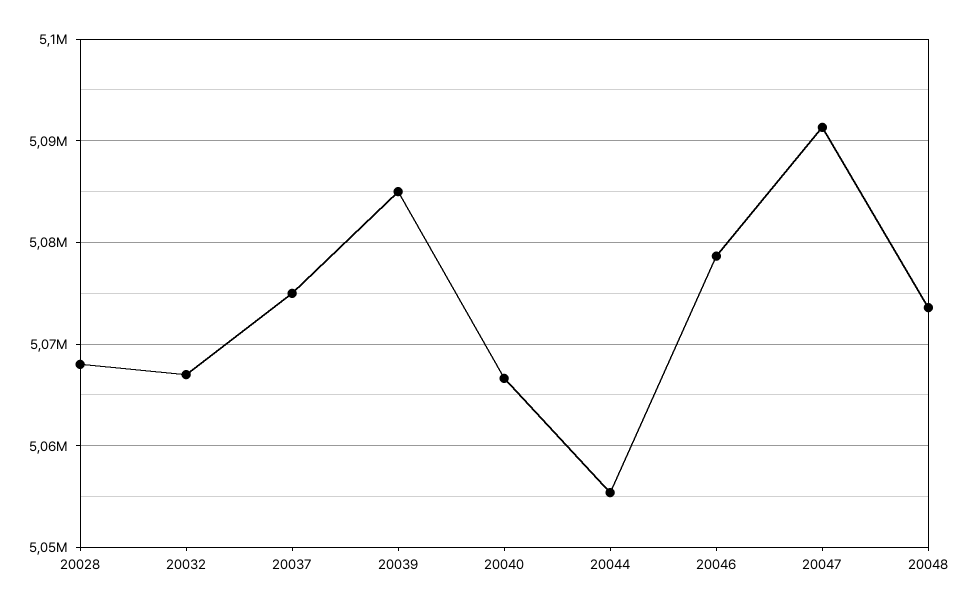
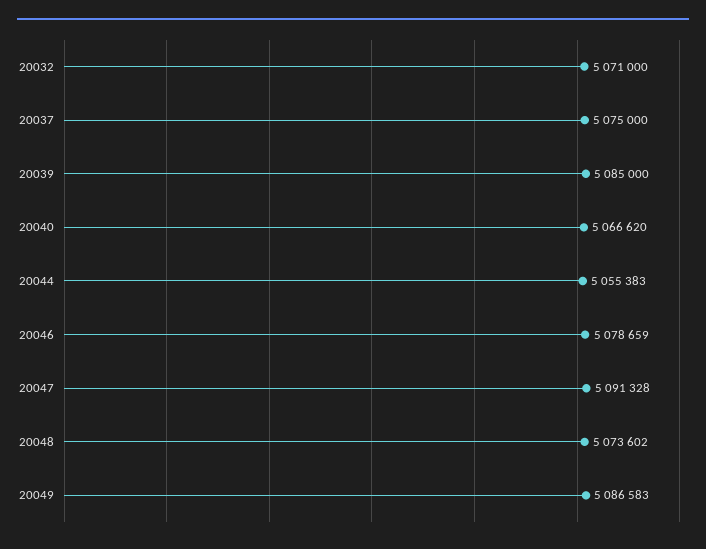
20028: 5068000 -> none
20032: 5067000 -> 5071000
20049: none -> 5086583

